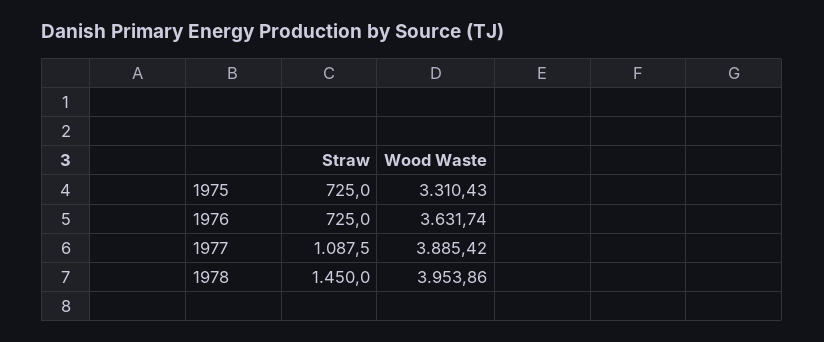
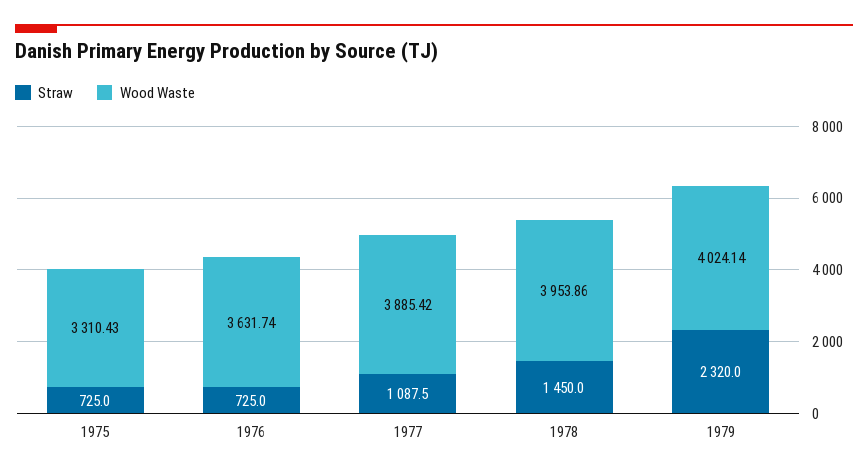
Straw, 1979: none -> 2320
Wood Waste, 1979: none -> 4024.14

